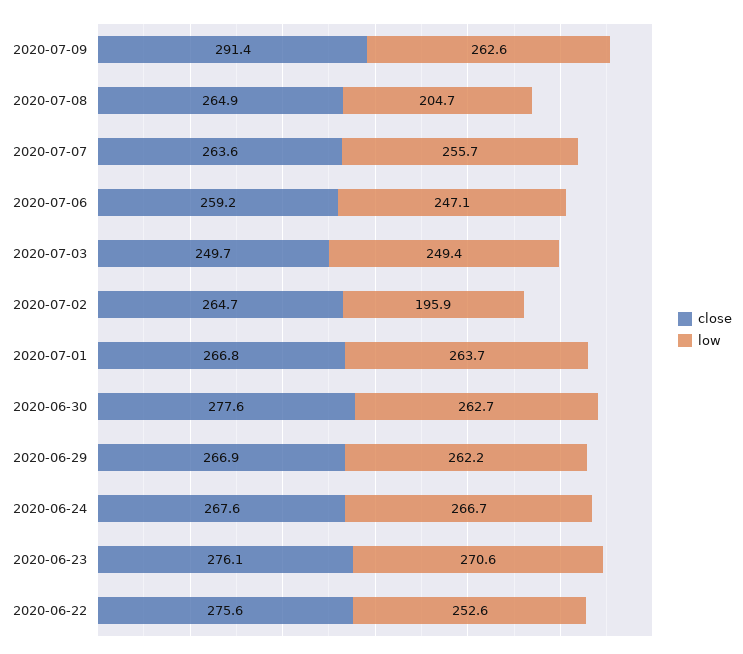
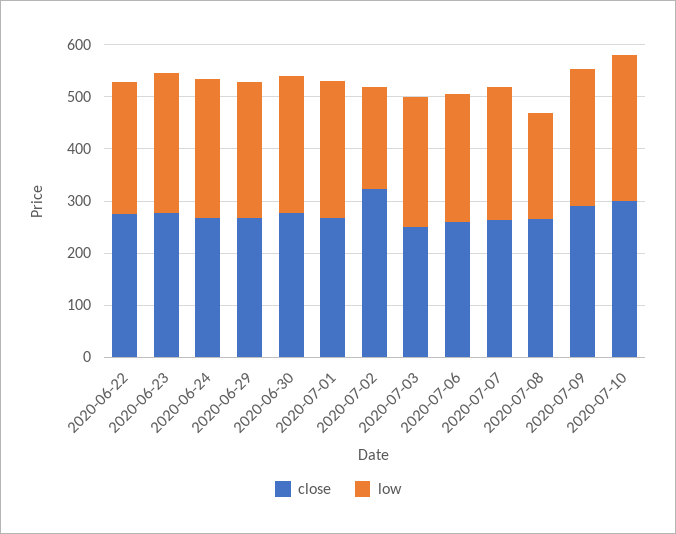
close, 2020-07-02: 264.7 -> 320
close, 2020-07-10: none -> 300
low, 2020-07-10: none -> 280

